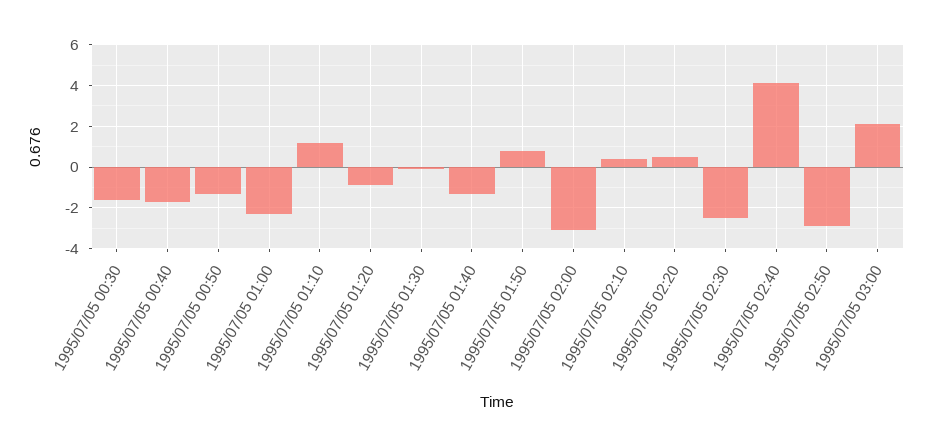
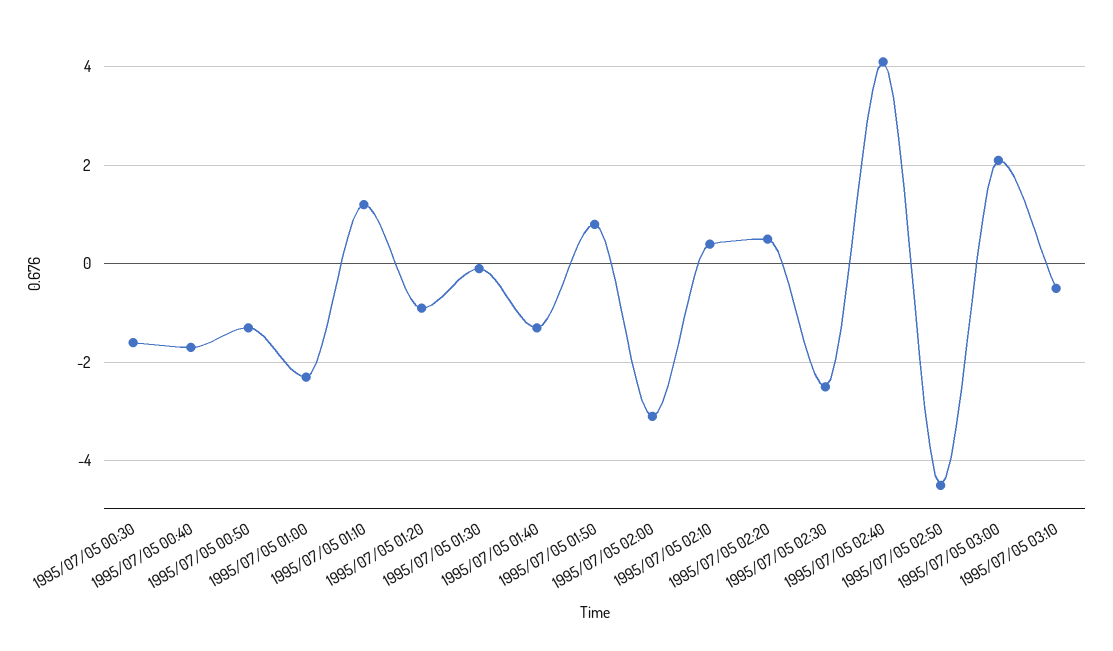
1995/07/05 02:50: -3 -> -4.5
1995/07/05 03:10: none -> -0.5

